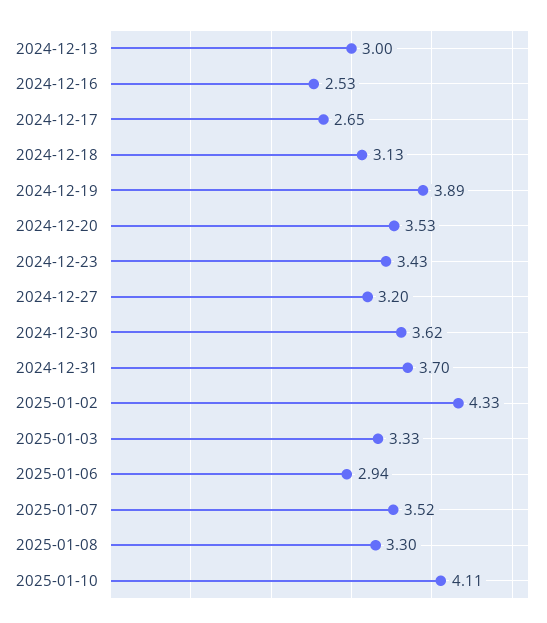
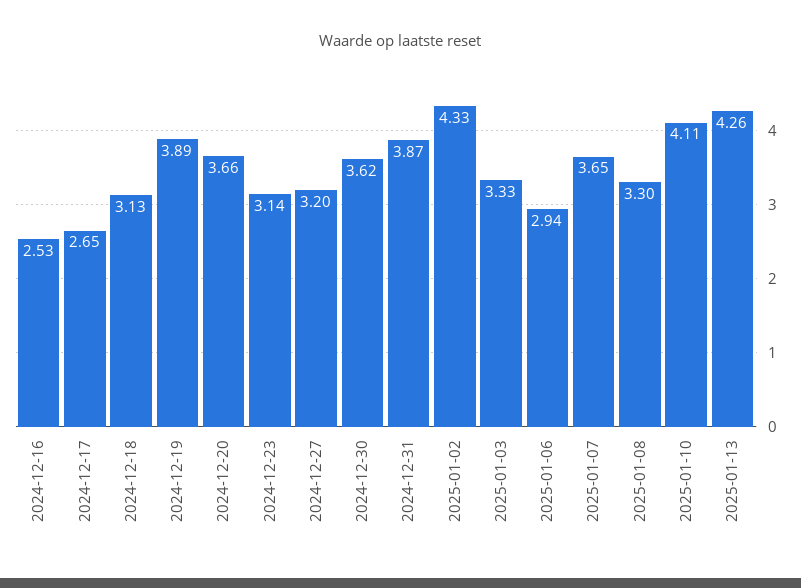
2024-12-13: 3 -> none
2024-12-20: 3.53 -> 3.66
2024-12-23: 3.43 -> 3.14
2024-12-31: 3.7 -> 3.87
2025-01-07: 3.52 -> 3.65
2025-01-13: none -> 4.26

